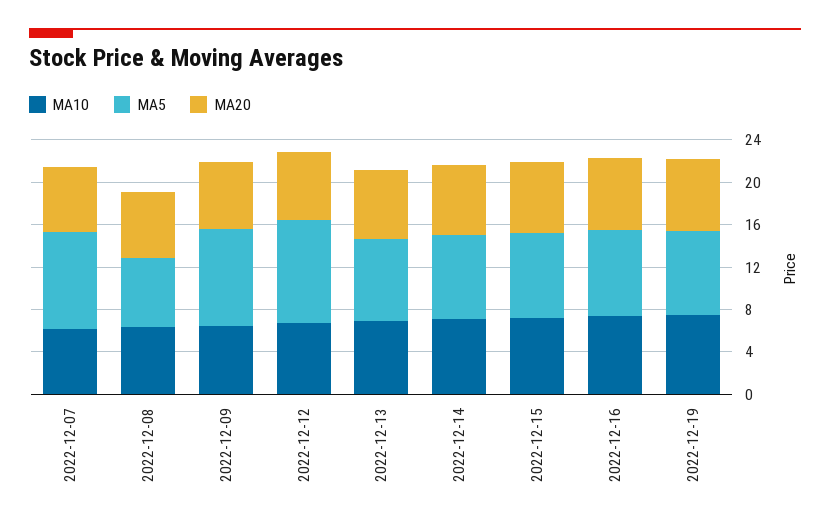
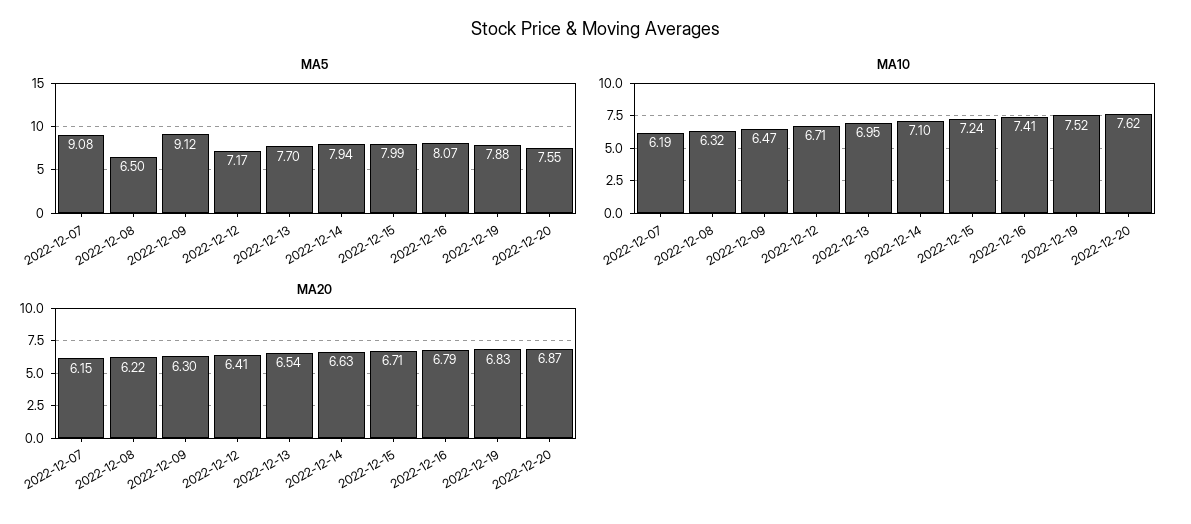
MA5, 2022-12-12: 10 -> 7.17
MA5, 2022-12-20: none -> 7.55
MA10, 2022-12-20: none -> 7.62
MA20, 2022-12-20: none -> 6.87

